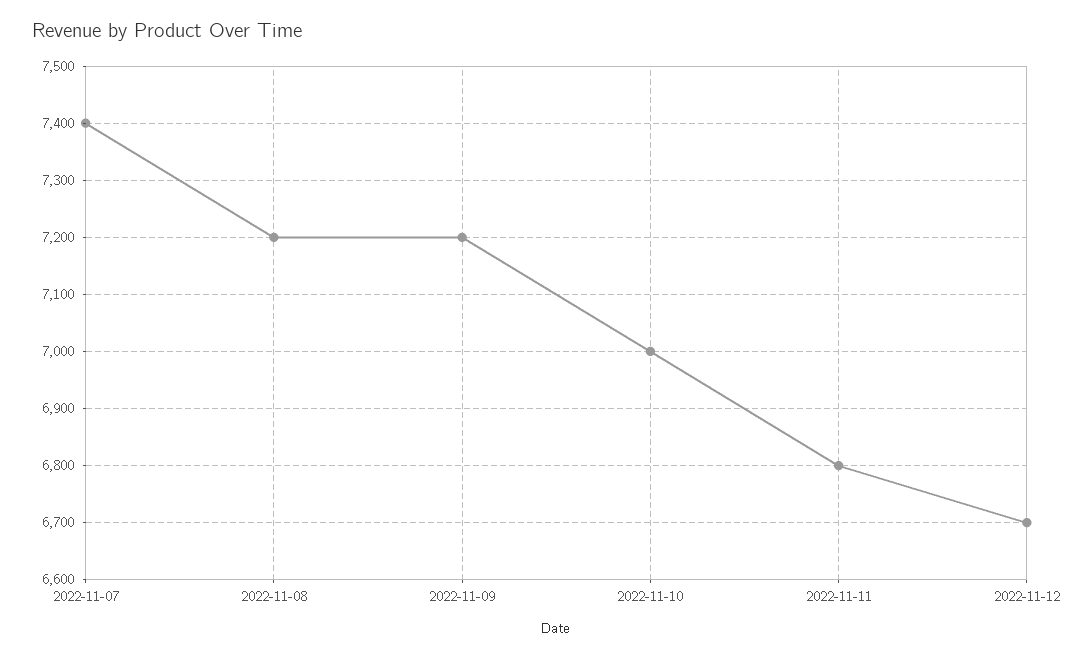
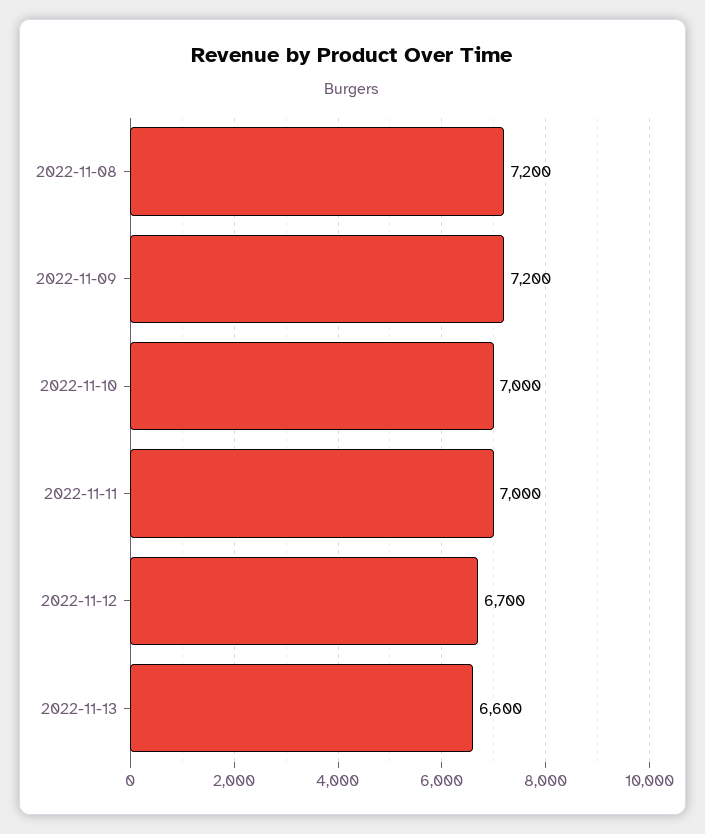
2022-11-07: 7400 -> none
2022-11-11: 6800 -> 7000
2022-11-13: none -> 6600

